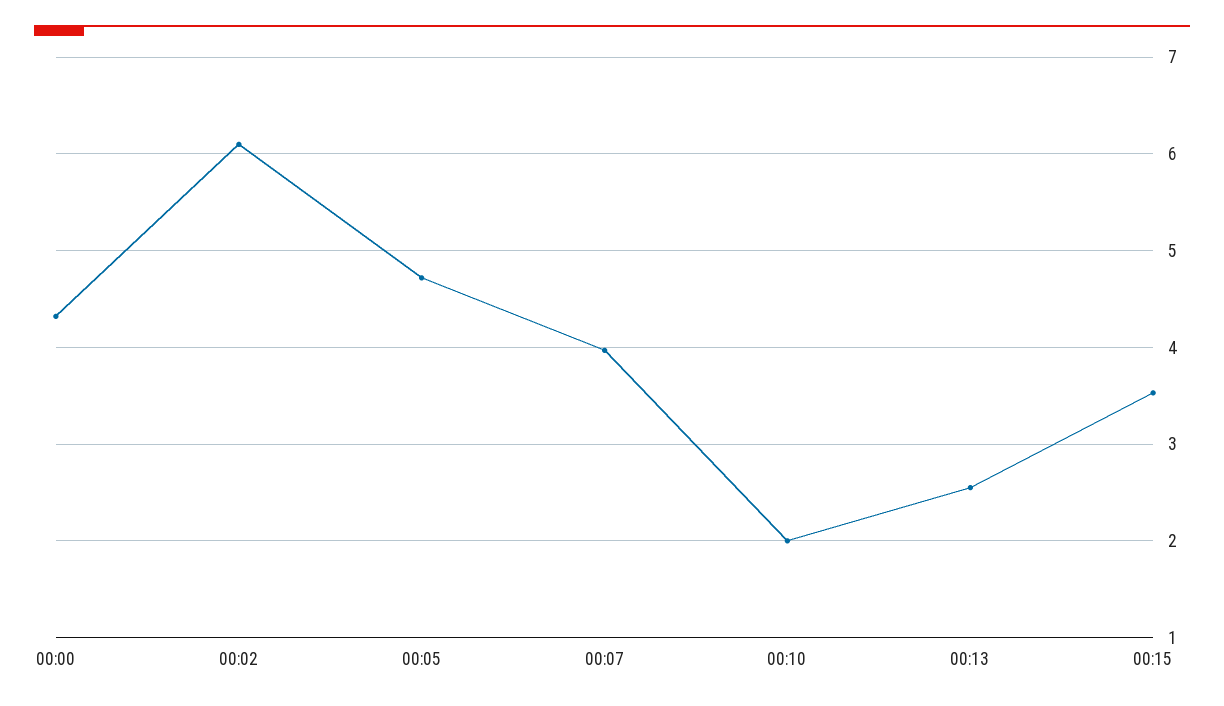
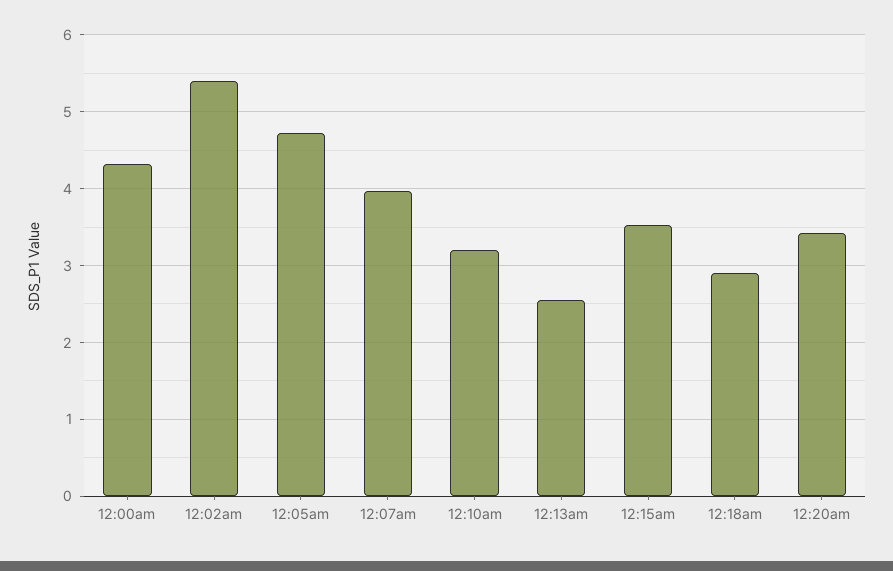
00:02: 6.1 -> 5.4
00:10: 2 -> 3.2
12:18am: none -> 2.9
12:20am: none -> 3.4

